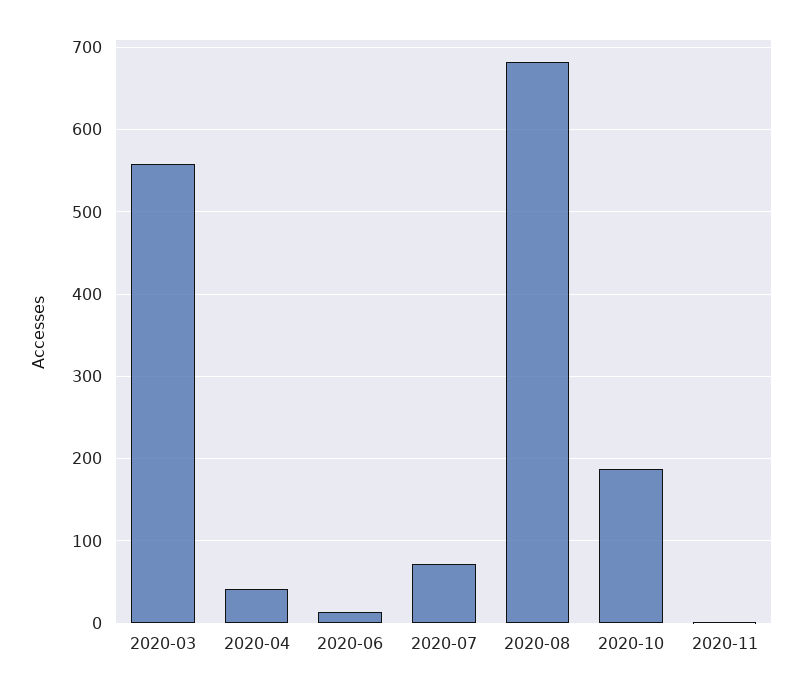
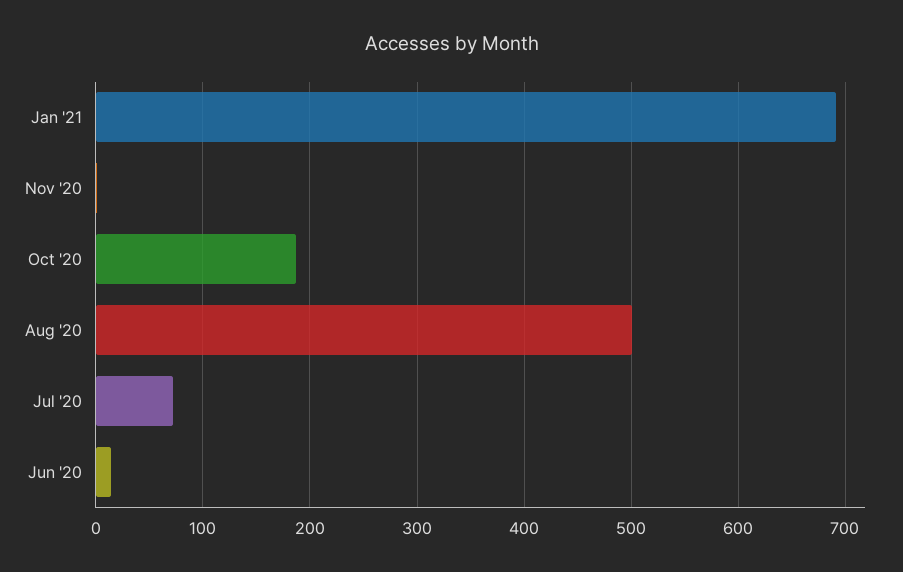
2020-03: 560 -> none
2020-04: 40 -> none
2020-08: 680 -> 500
Jan '21: none -> 690

